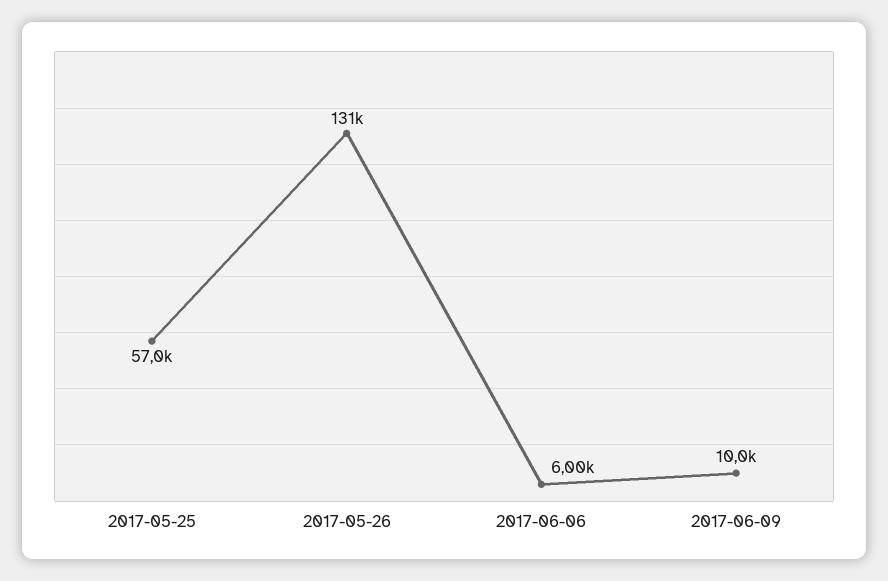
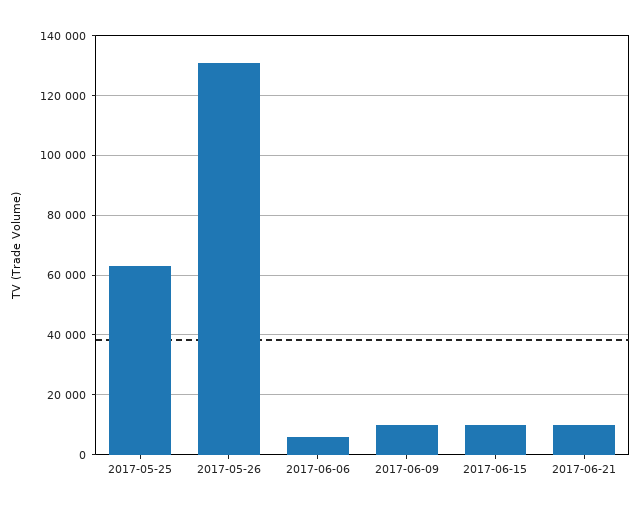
2017-05-25: 57000 -> 62500
2017-06-15: none -> 10000
2017-06-21: none -> 10000

